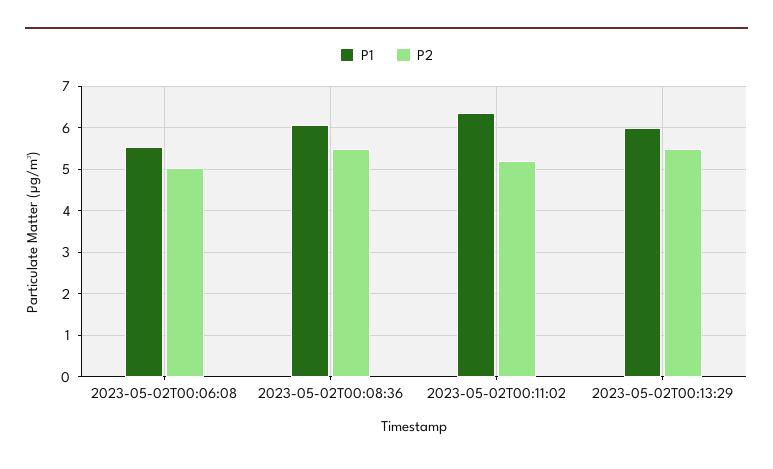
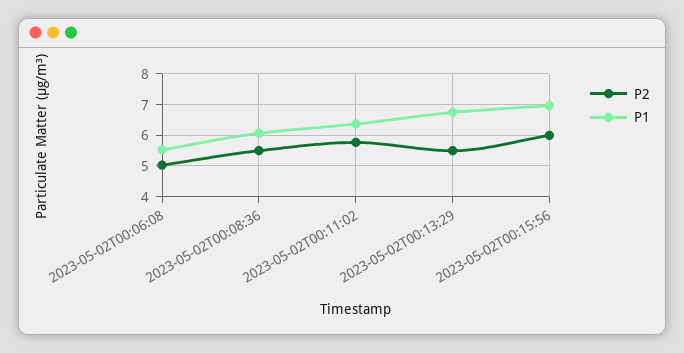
P2, 2023-05-02T00:11:02: 5.2 -> 5.8
P1, 2023-05-02T00:13:29: 6 -> 6.8
P2, 2023-05-02T00:15:56: none -> 6
P1, 2023-05-02T00:15:56: none -> 7

